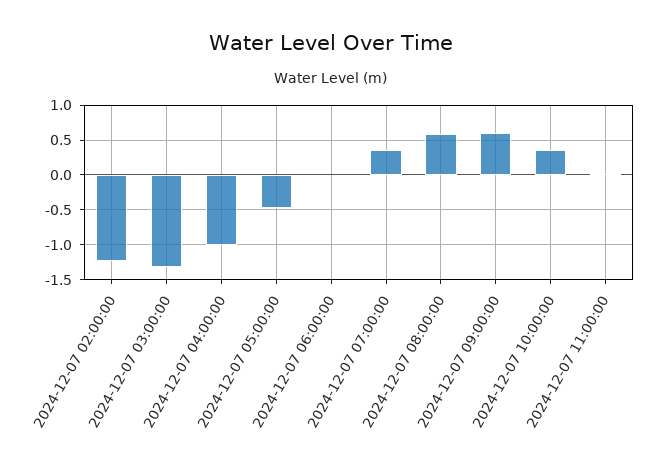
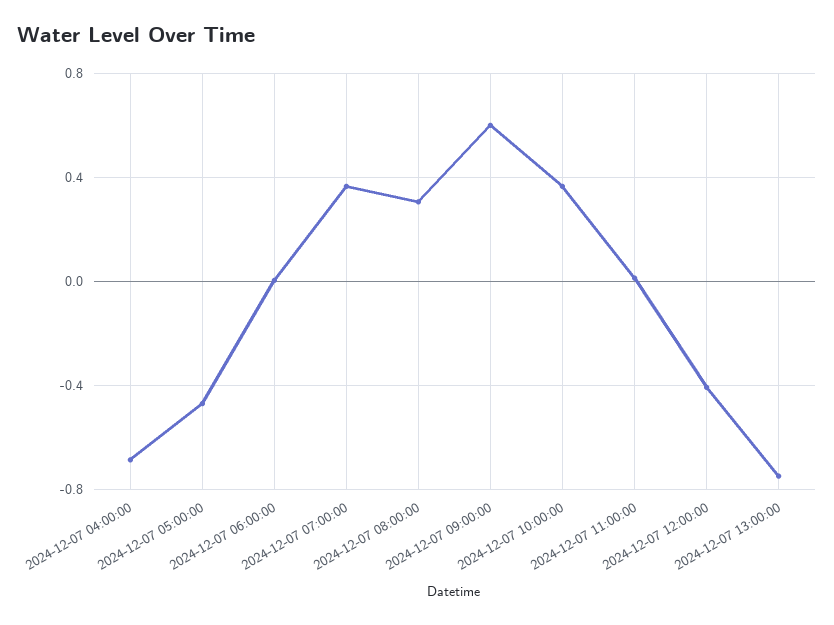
2024-12-07 02:00:00: -1.2 -> none
2024-12-07 03:00:00: -1.3 -> none
2024-12-07 04:00:00: -1 -> -0.7
2024-12-07 08:00:00: 0.6 -> 0.3
2024-12-07 12:00:00: none -> -0.4
2024-12-07 13:00:00: none -> -0.75

